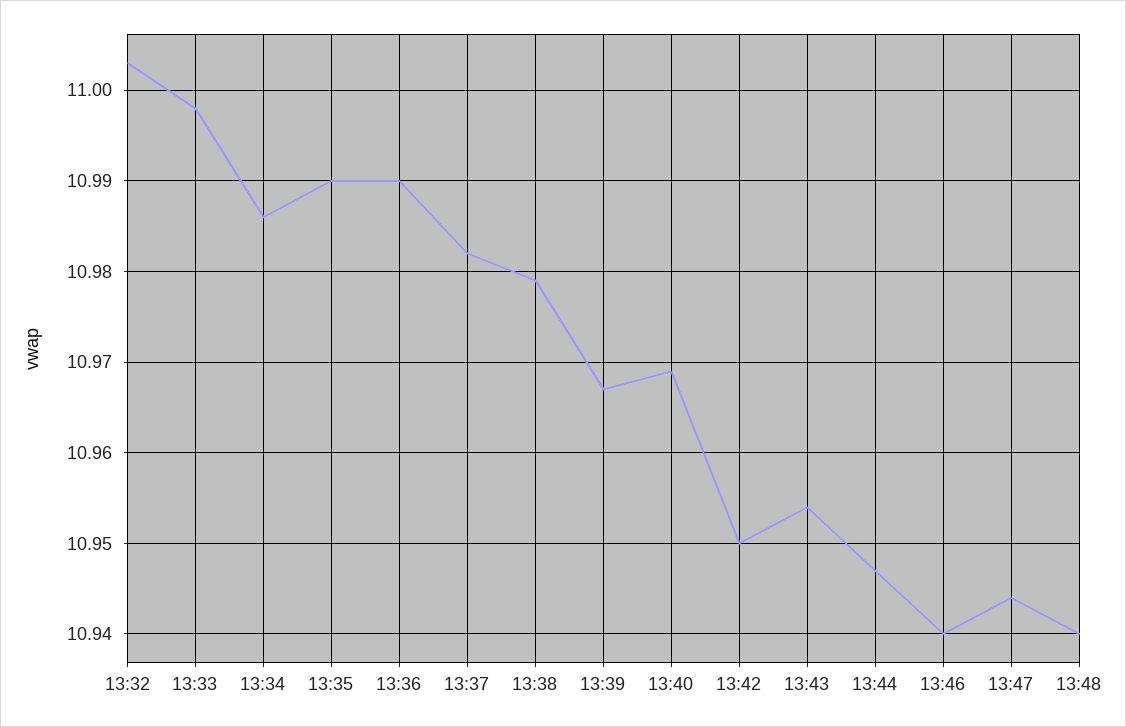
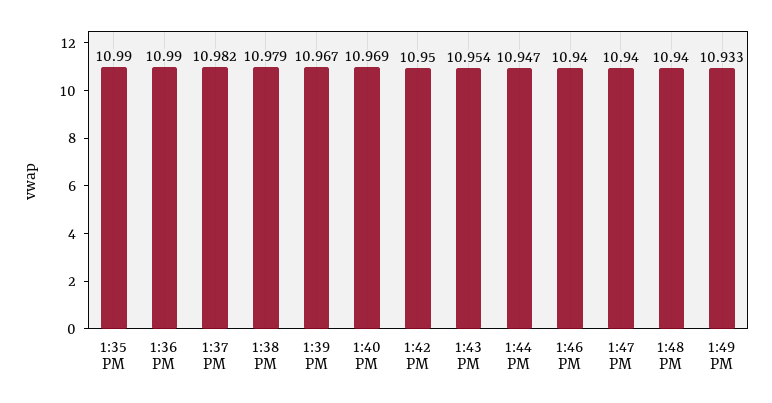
13:32: 11.003 -> none
13:33: 10.998 -> none
13:34: 10.986 -> none
13:47: 10.944 -> 10.94
1:49 PM: none -> 10.933

